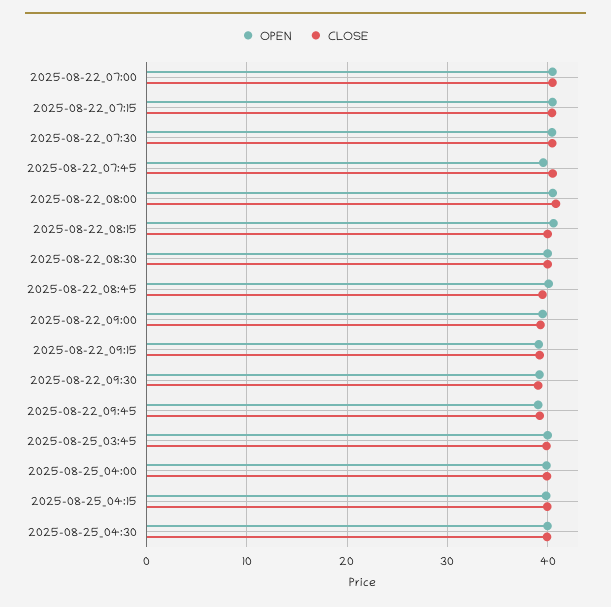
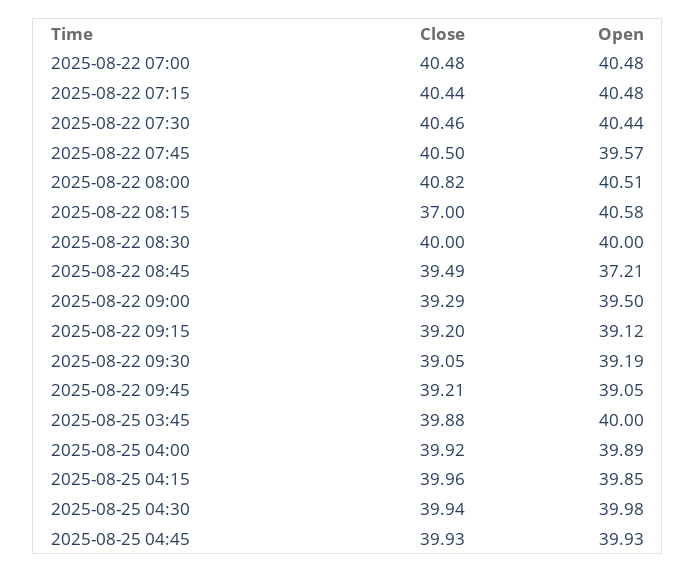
CLOSE, 2025-08-22_08:15: 40 -> 37
OPEN, 2025-08-22_08:45: 40 -> 37.21
CLOSE, 2025-08-25 04:45: none -> 39.93
OPEN, 2025-08-25 04:45: none -> 39.93

